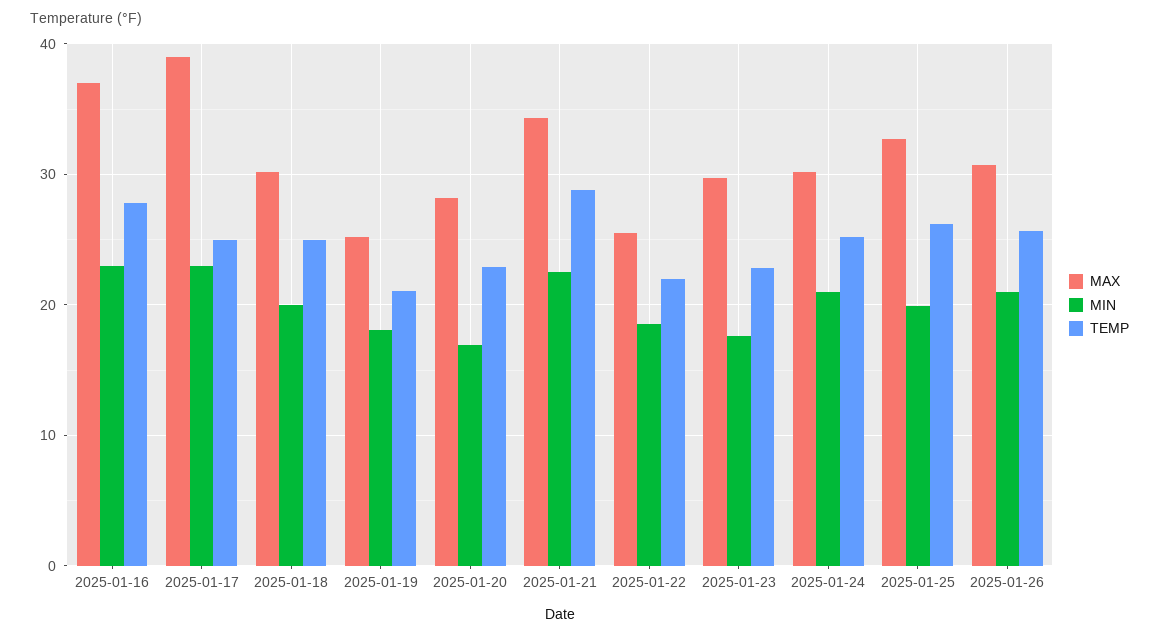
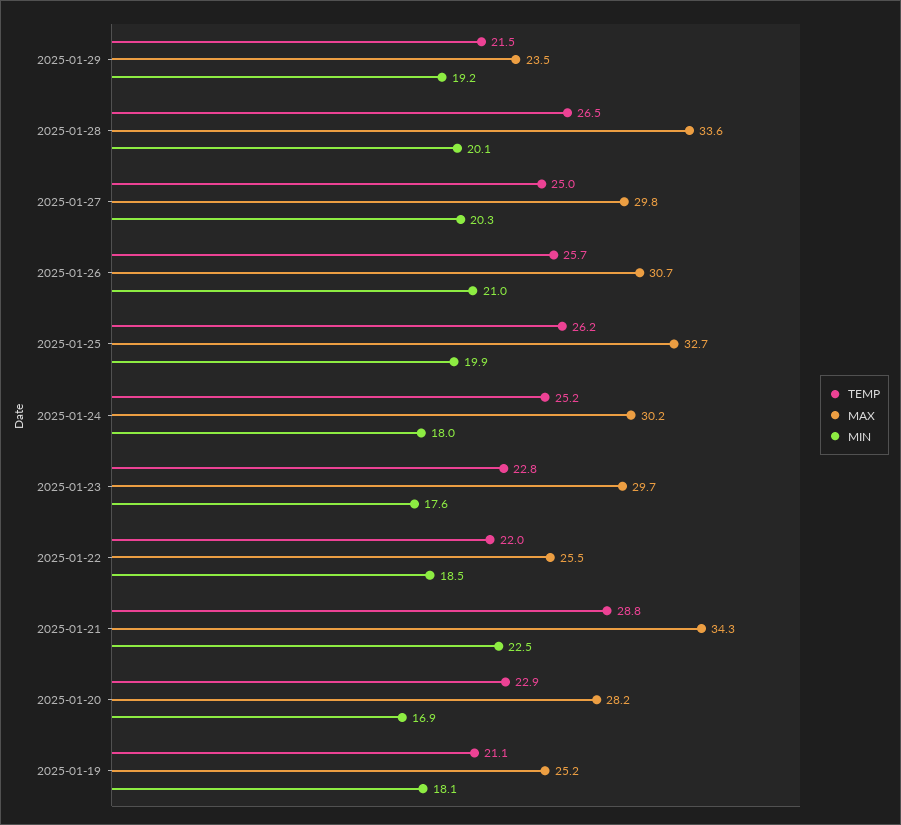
MAX, 2025-01-16: 37 -> none
MIN, 2025-01-16: 23 -> none
TEMP, 2025-01-16: 28 -> none
MAX, 2025-01-17: 39 -> none
MIN, 2025-01-17: 23 -> none
TEMP, 2025-01-17: 25 -> none
MAX, 2025-01-18: 30 -> none
MIN, 2025-01-18: 20 -> none
TEMP, 2025-01-18: 25 -> none
MIN, 2025-01-24: 21 -> 18
TEMP, 2025-01-29: none -> 21.5
MAX, 2025-01-29: none -> 23.5
MIN, 2025-01-29: none -> 19.2
TEMP, 2025-01-28: none -> 26.5
MAX, 2025-01-28: none -> 33.6
MIN, 2025-01-28: none -> 20.1
TEMP, 2025-01-27: none -> 25
MAX, 2025-01-27: none -> 29.8
MIN, 2025-01-27: none -> 20.3

